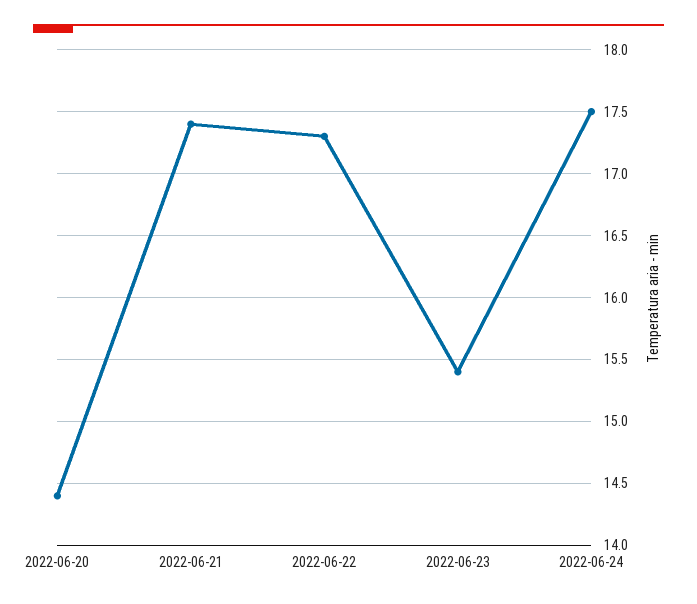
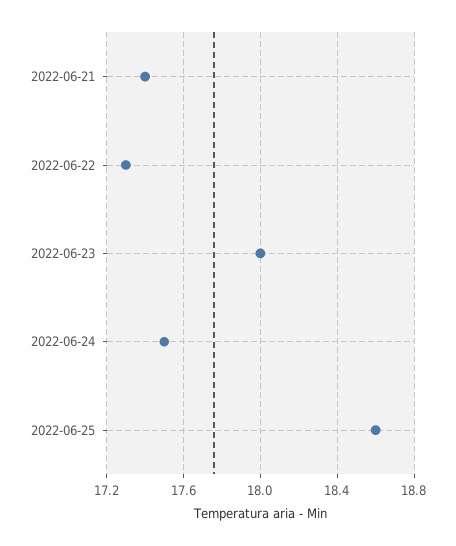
2022-06-20: 14.4 -> none
2022-06-23: 15.4 -> 18
2022-06-25: none -> 18.6

